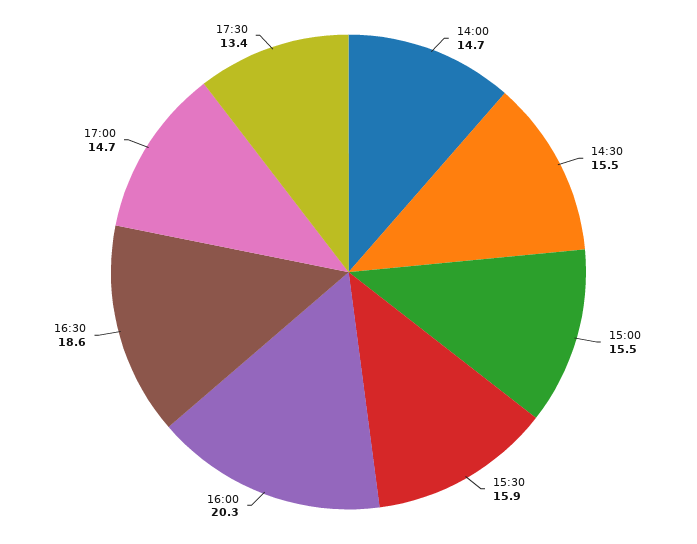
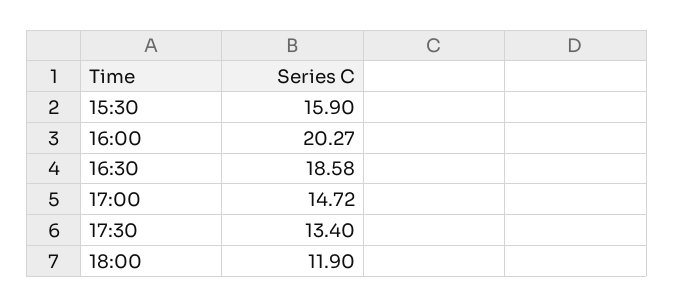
14:00: 14.7 -> none
14:30: 15.5 -> none
15:00: 15.5 -> none
18:00: none -> 11.9

